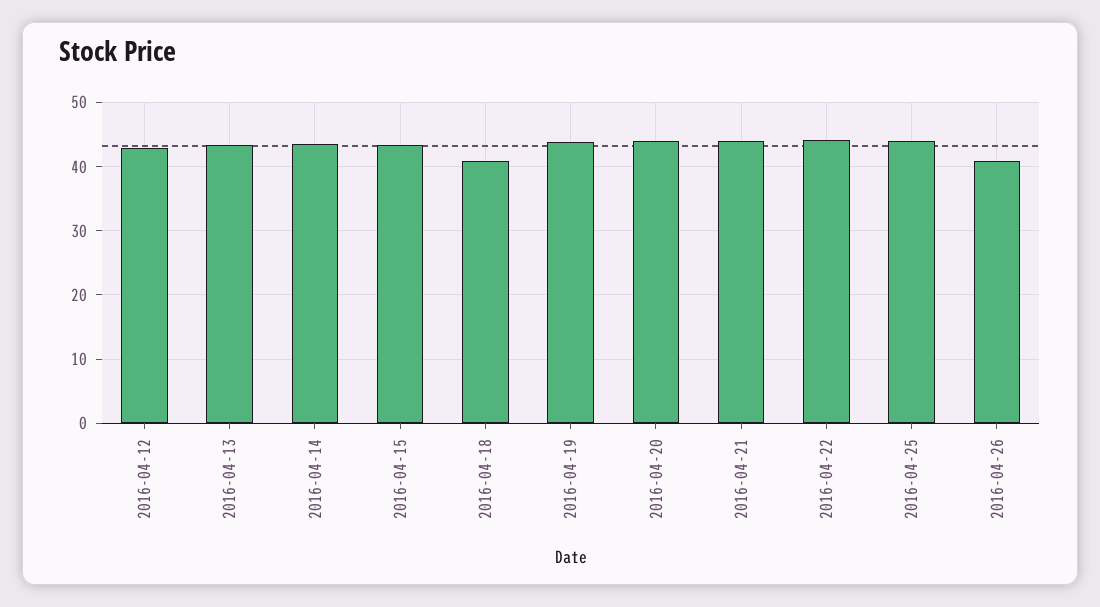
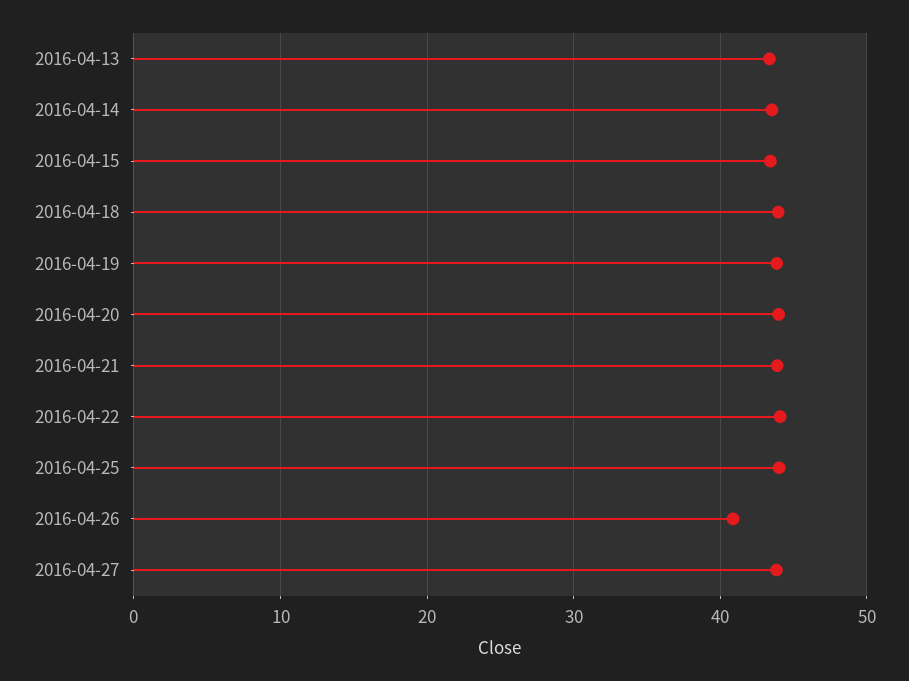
2016-04-12: 43 -> none
2016-04-18: 41 -> 44
2016-04-27: none -> 44

